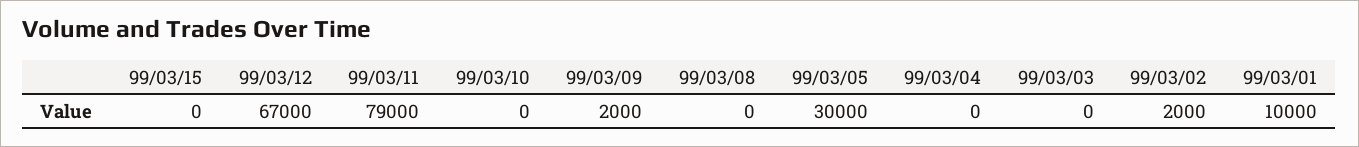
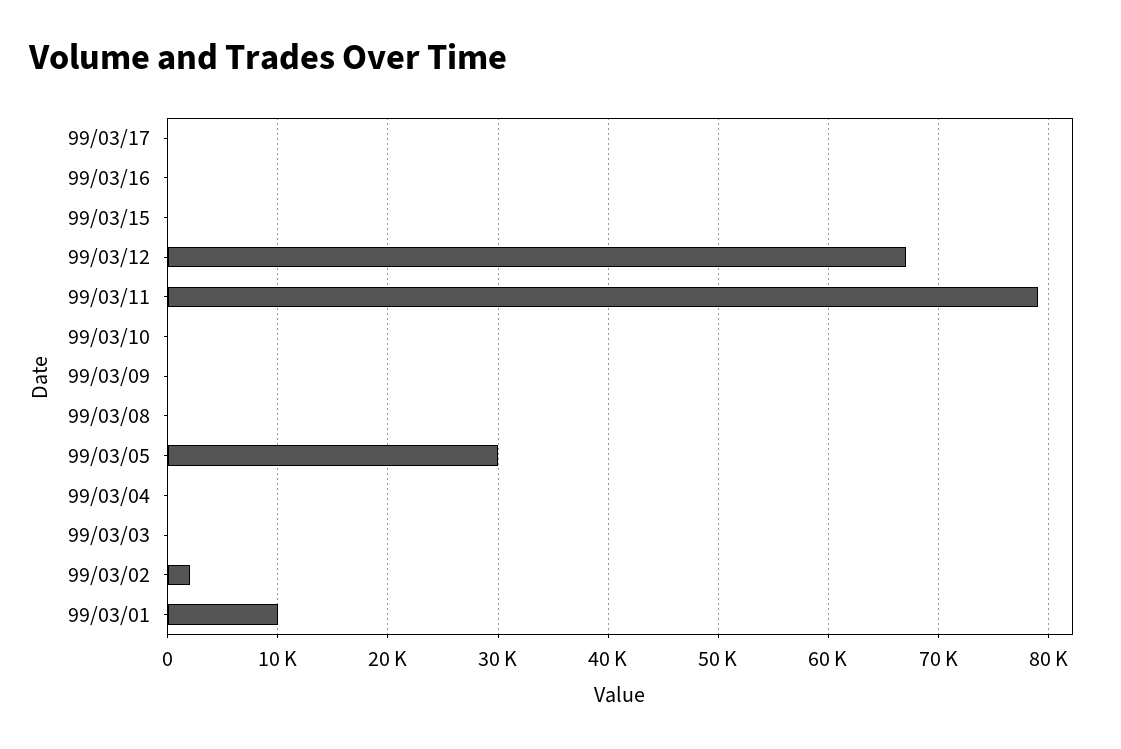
99/03/09: 2000 -> 0
99/03/17: none -> 0
99/03/16: none -> 0

